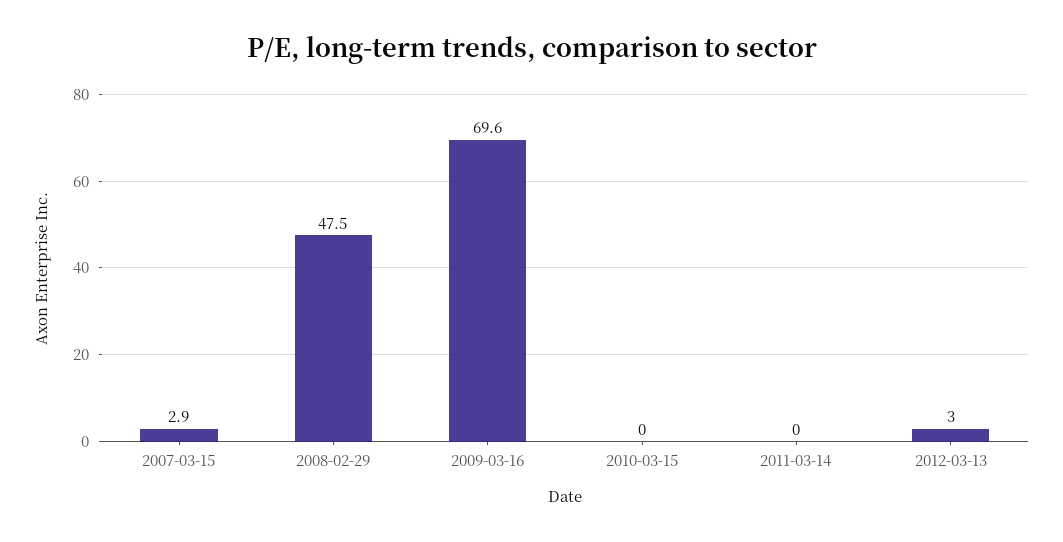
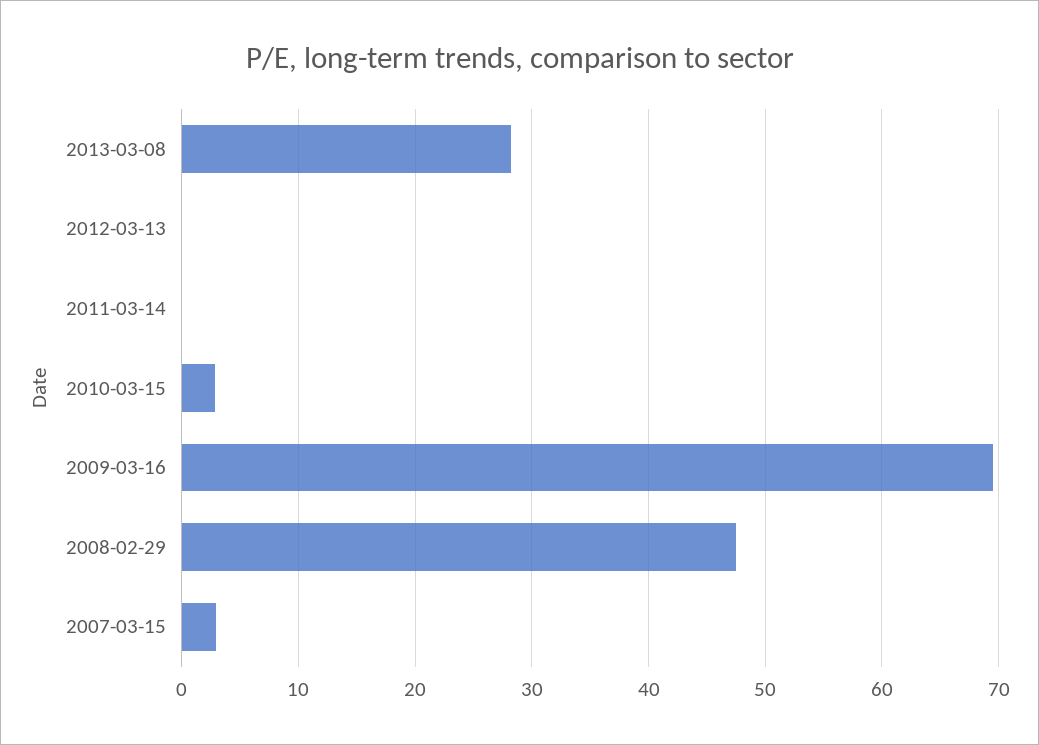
2010-03-15: 0 -> 3
2012-03-13: 3 -> 0
2013-03-08: none -> 28

